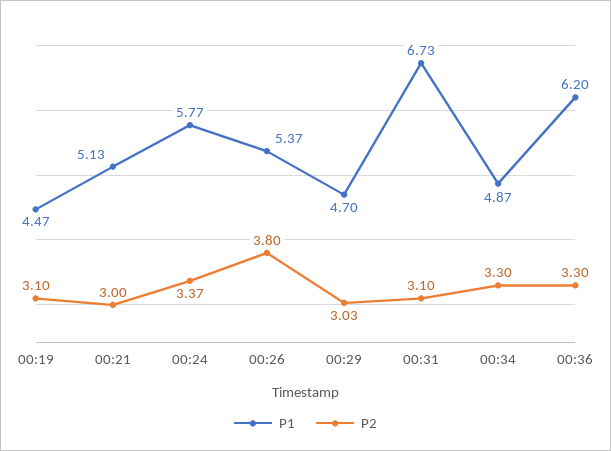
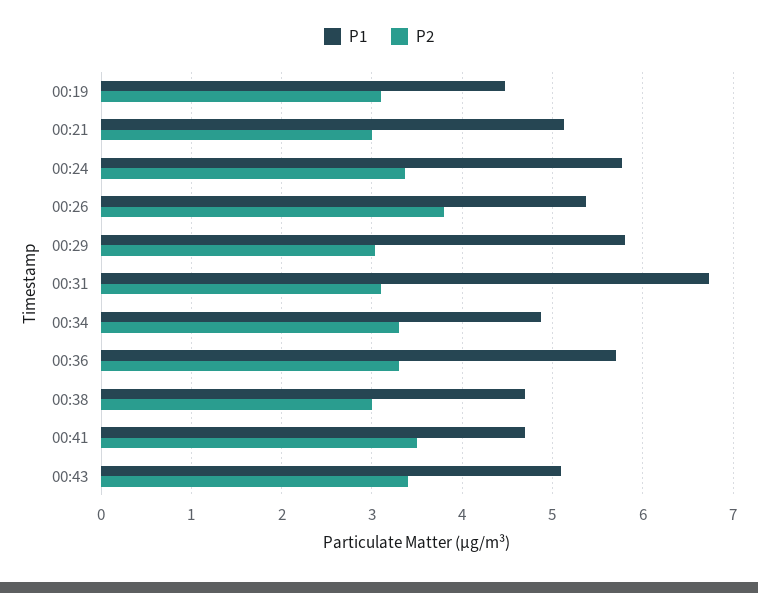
P1, 00:29: 4.7 -> 5.8
P1, 00:36: 6.2 -> 5.7
P1, 00:38: none -> 4.7
P2, 00:38: none -> 3
P1, 00:41: none -> 4.7
P2, 00:41: none -> 3.5
P1, 00:43: none -> 5.1
P2, 00:43: none -> 3.4

